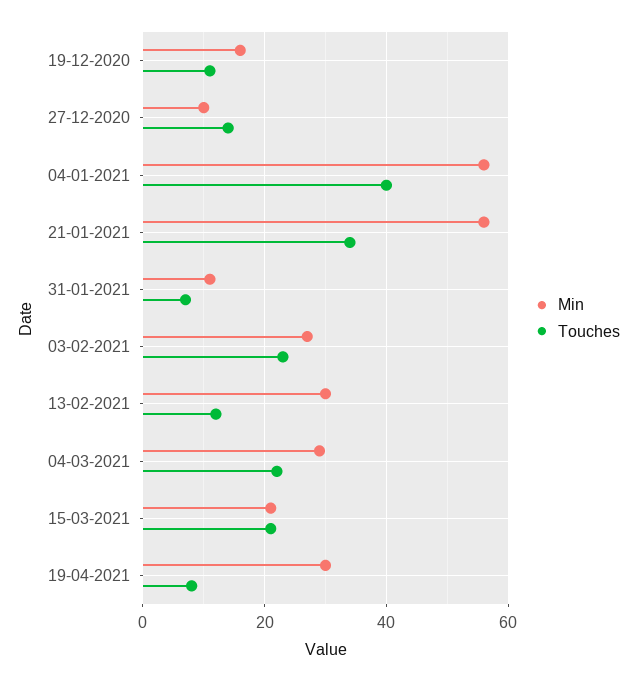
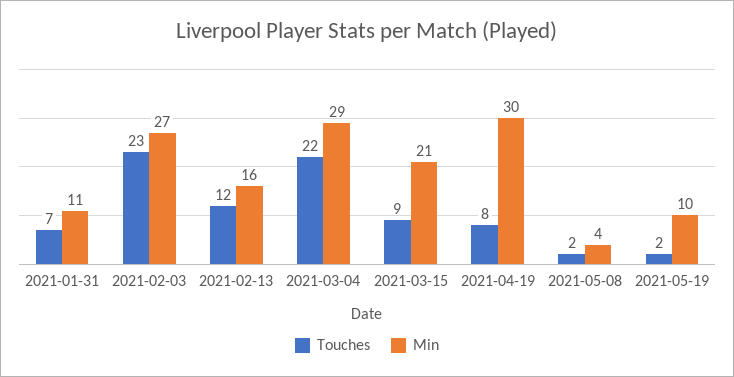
Min, 19-12-2020: 15 -> none
Touches, 19-12-2020: 10 -> none
Min, 27-12-2020: 10 -> none
Touches, 27-12-2020: 15 -> none
Min, 04-01-2021: 55 -> none
Touches, 04-01-2021: 40 -> none
Min, 21-01-2021: 55 -> none
Touches, 21-01-2021: 35 -> none
Min, 13-02-2021: 30 -> 16
Touches, 15-03-2021: 20 -> 9
Touches, 2021-05-08: none -> 2
Min, 2021-05-08: none -> 4
Touches, 2021-05-19: none -> 2
Min, 2021-05-19: none -> 10

